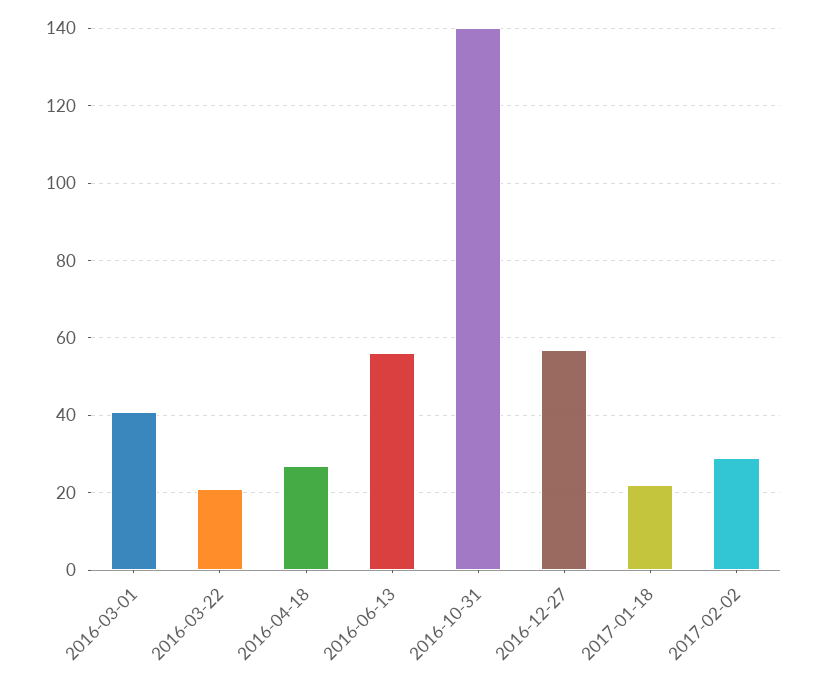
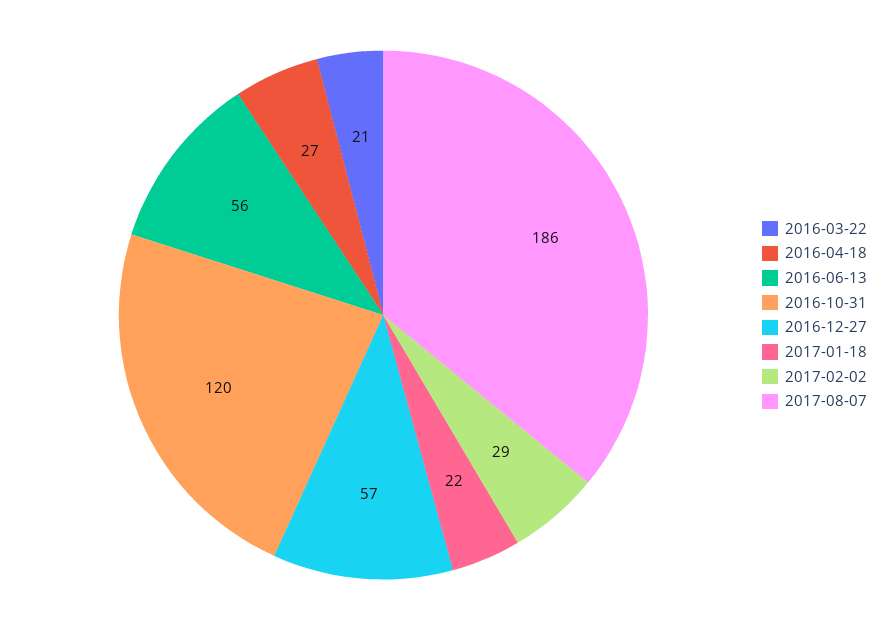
2016-03-01: 40 -> none
2016-10-31: 140 -> 120
2017-08-07: none -> 186

